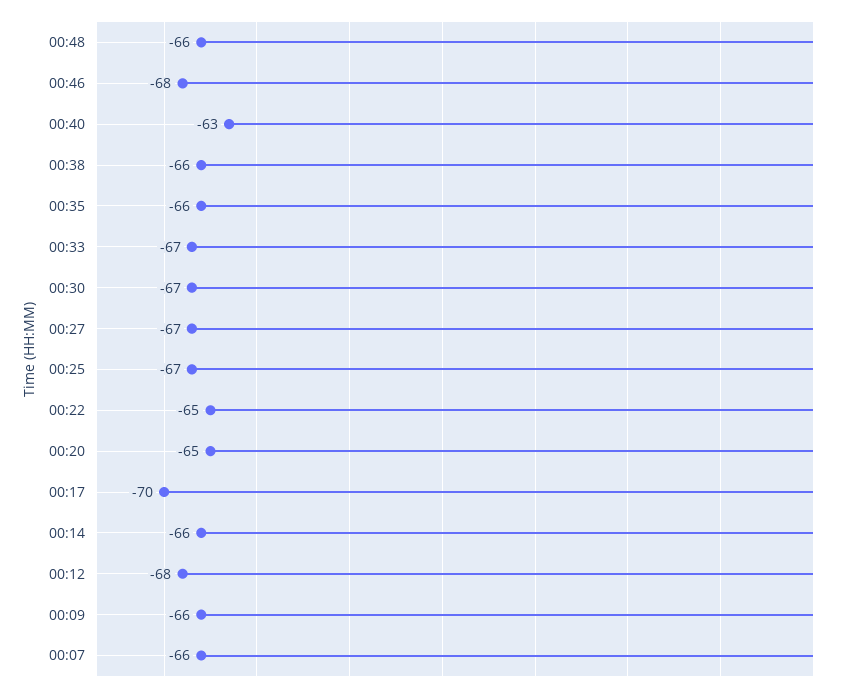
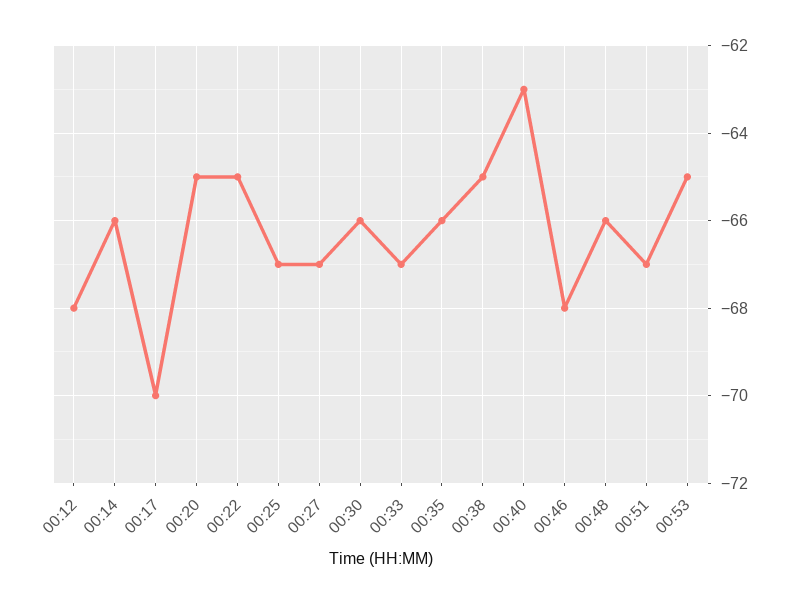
00:38: -66 -> -65
00:30: -67 -> -66
00:09: -66 -> none
00:07: -66 -> none
00:51: none -> -67
00:53: none -> -65

